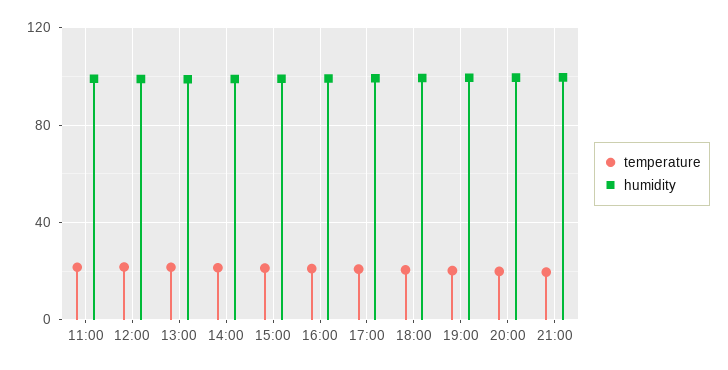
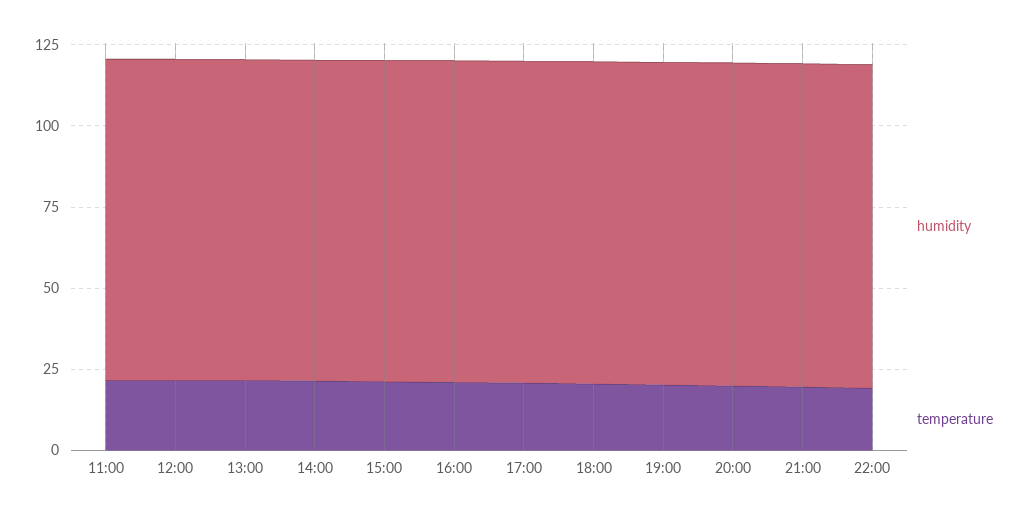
humidity, 22:00: none -> 100
temperature, 22:00: none -> 20

